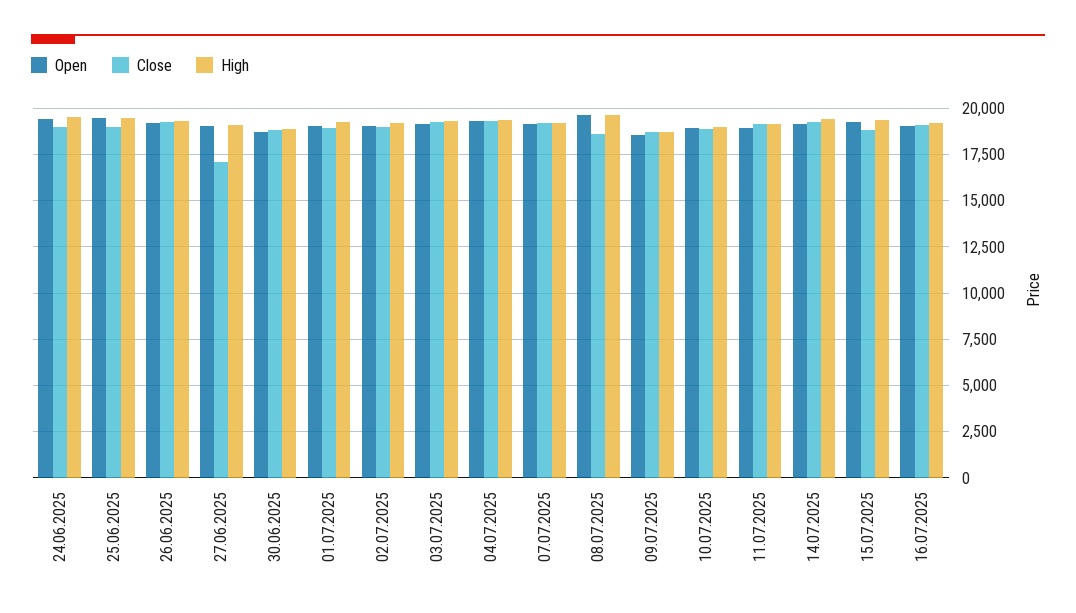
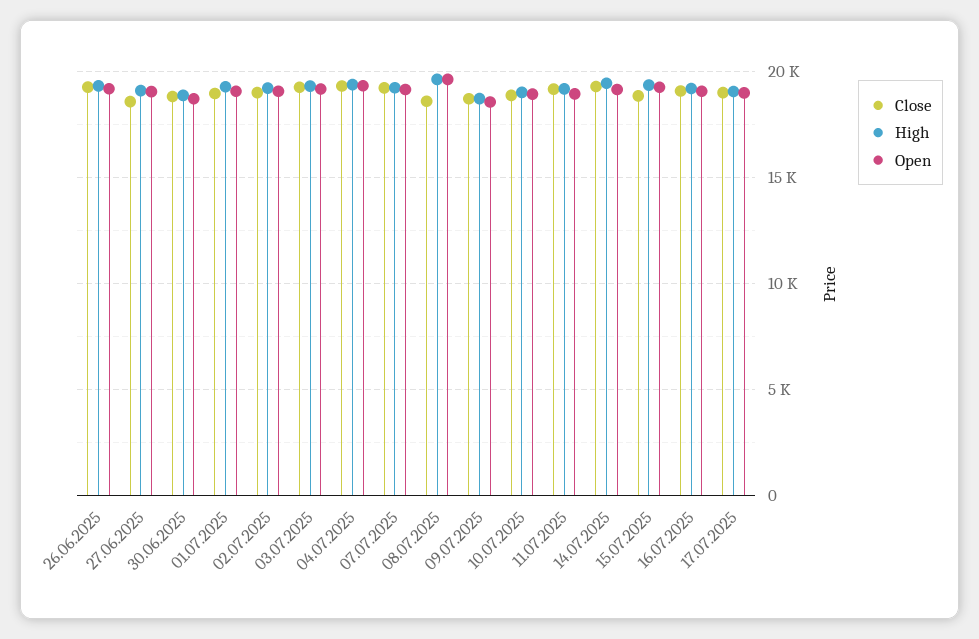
Open, 24.06.2025: 19500 -> none
Close, 24.06.2025: 19000 -> none
High, 24.06.2025: 19500 -> none
Open, 25.06.2025: 19500 -> none
Close, 25.06.2025: 19000 -> none
High, 25.06.2025: 19500 -> none
Close, 27.06.2025: 17000 -> 18500
Close, 17.07.2025: none -> 19000
High, 17.07.2025: none -> 19000
Open, 17.07.2025: none -> 19000

